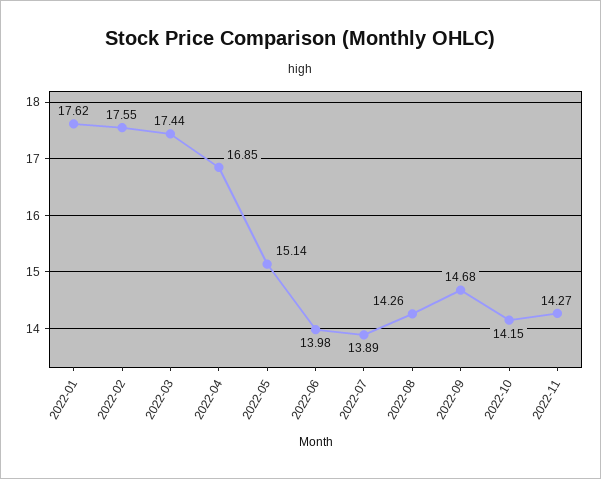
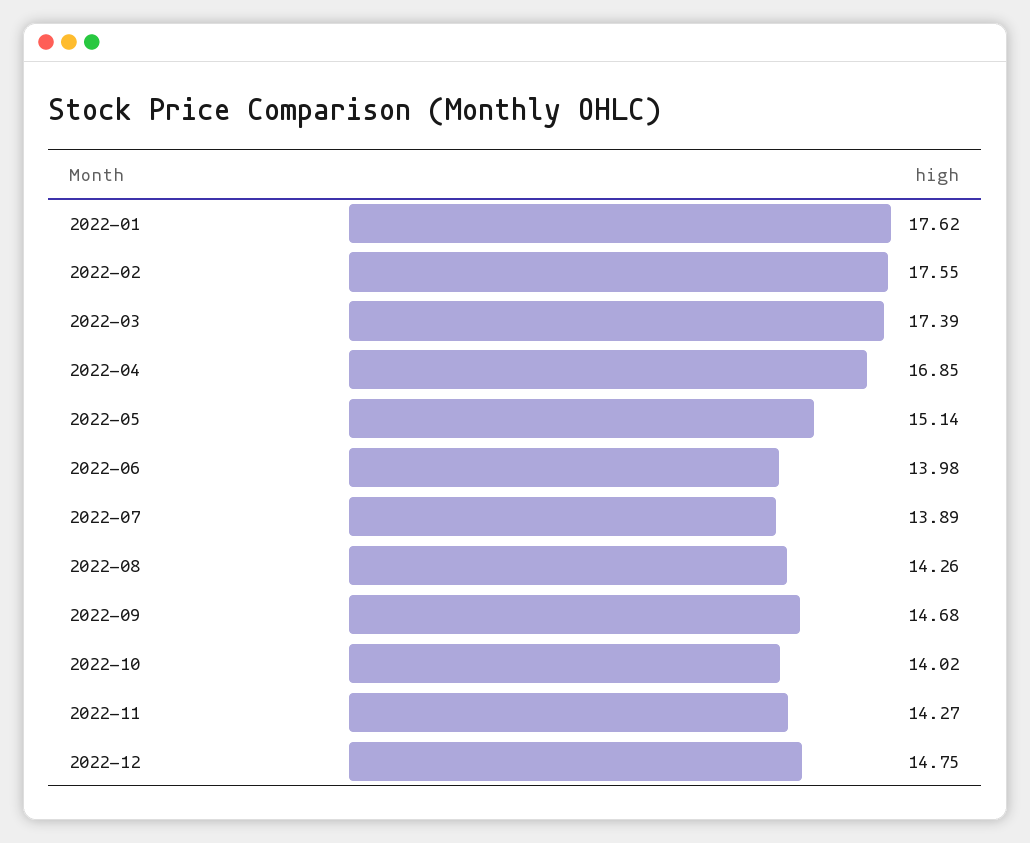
2022-03: 17.44 -> 17.39
2022-10: 14.15 -> 14.02
2022-12: none -> 14.75

